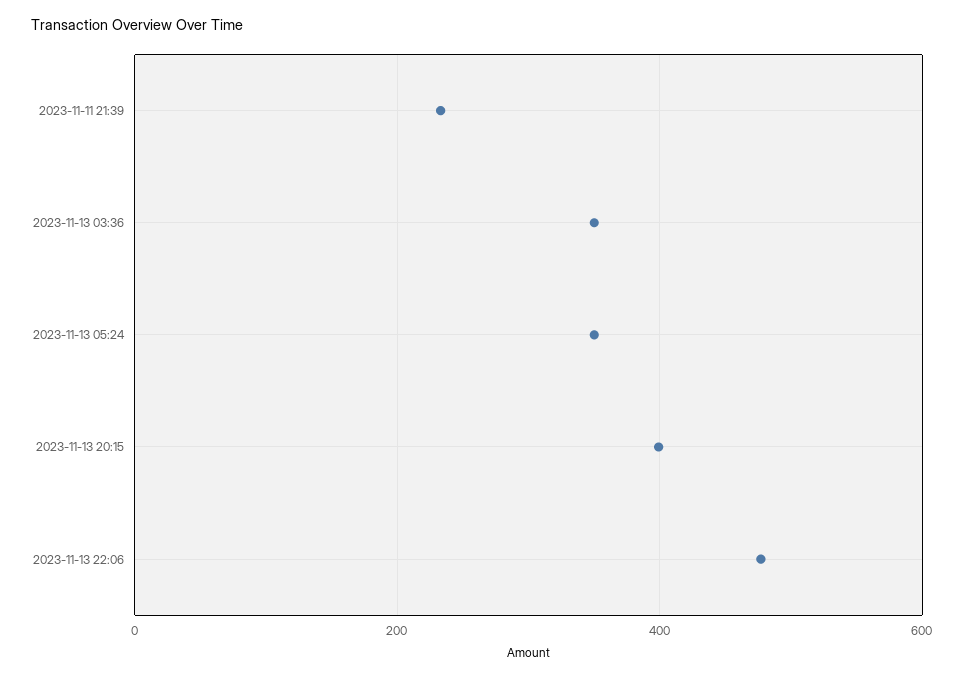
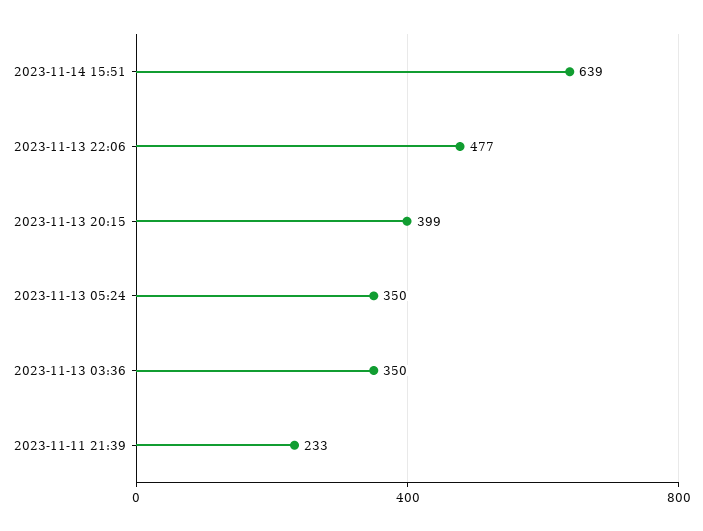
2023-11-14 15:51: none -> 639

